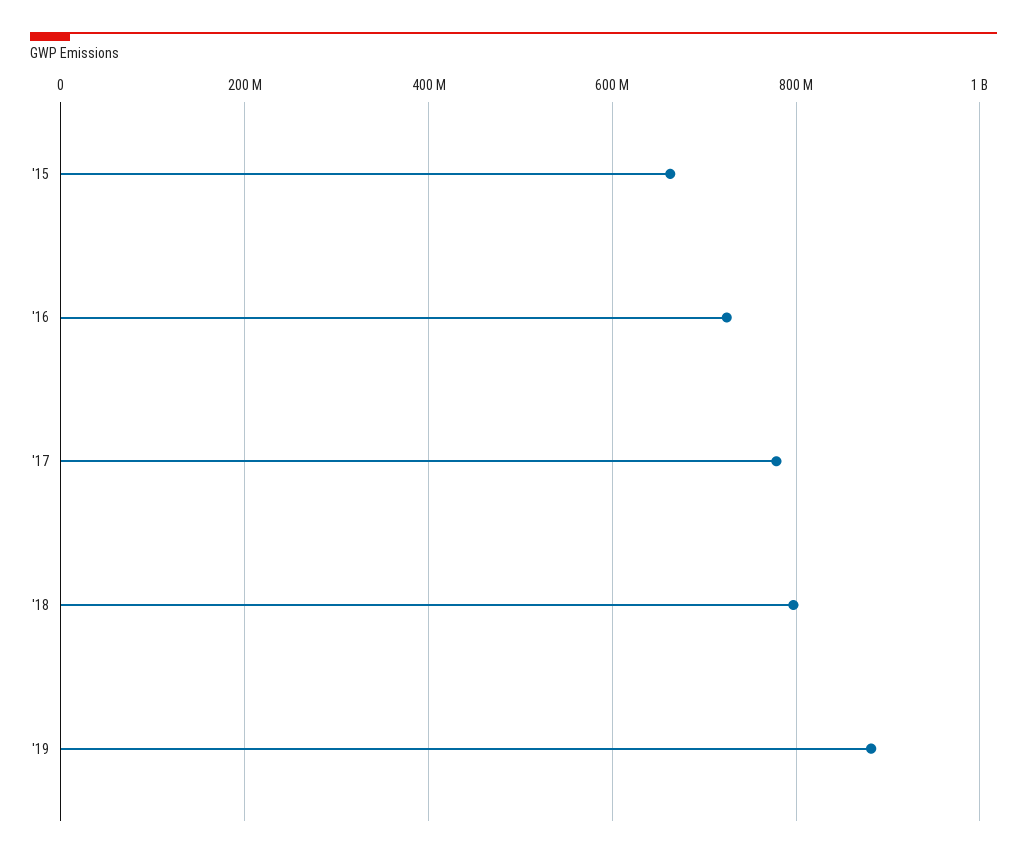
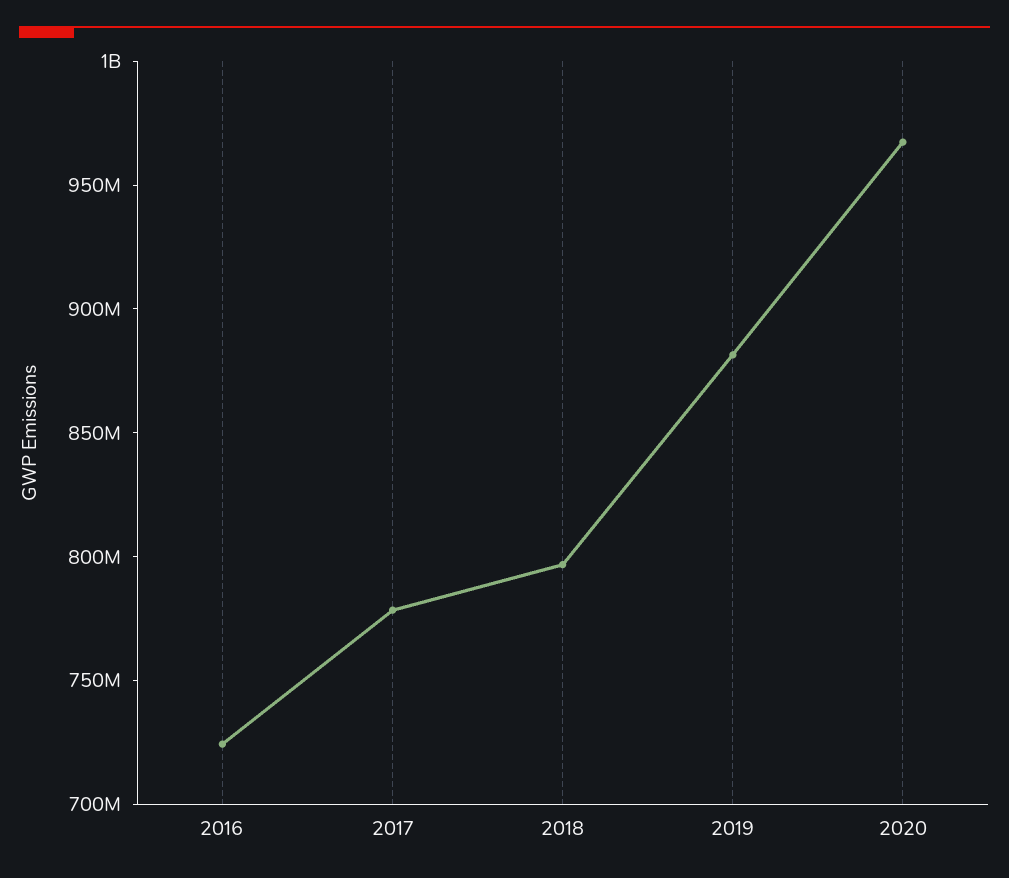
'15: 660000000 -> none
2020: none -> 970000000

